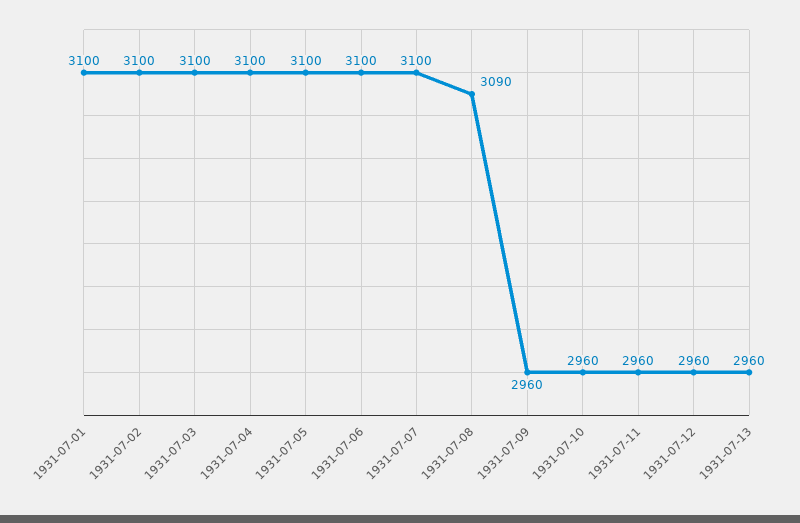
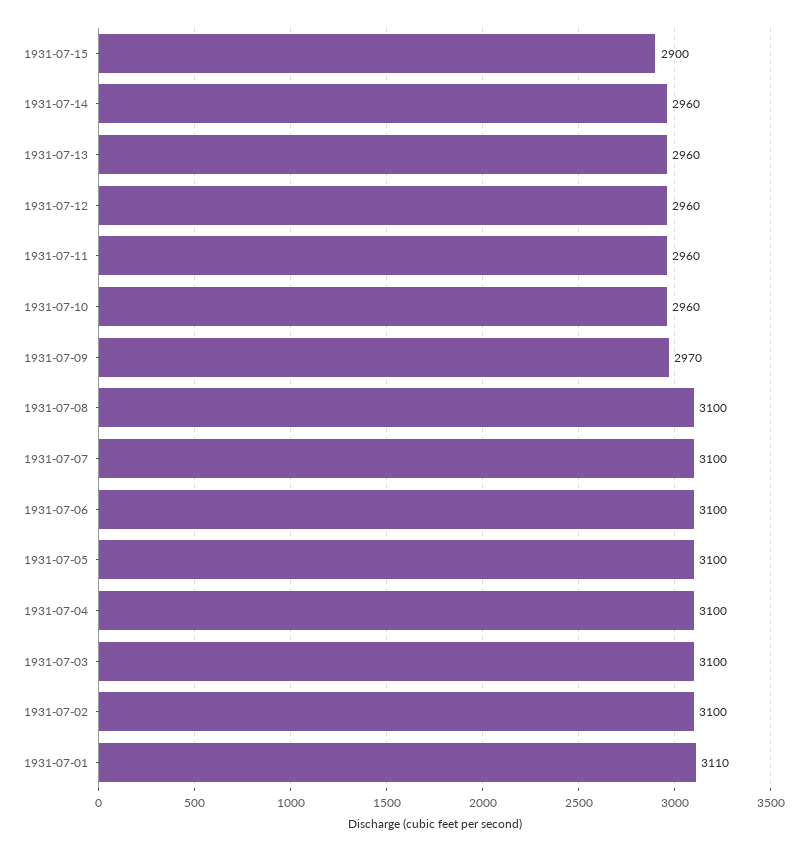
1931-07-01: 3100 -> 3110
1931-07-08: 3090 -> 3100
1931-07-09: 2960 -> 2970
1931-07-15: none -> 2900
1931-07-14: none -> 2960

